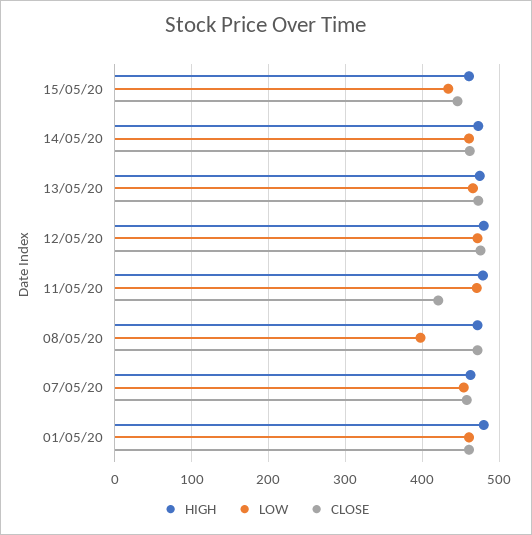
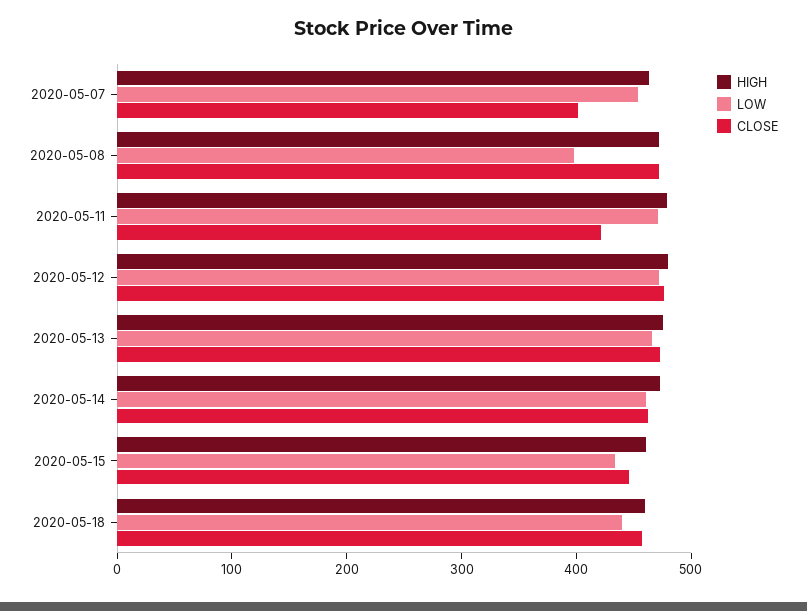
CLOSE, 07/05/20: 460 -> 400
HIGH, 01/05/20: 480 -> none
LOW, 01/05/20: 460 -> none
CLOSE, 01/05/20: 460 -> none
HIGH, 2020-05-18: none -> 460
LOW, 2020-05-18: none -> 440
CLOSE, 2020-05-18: none -> 460

